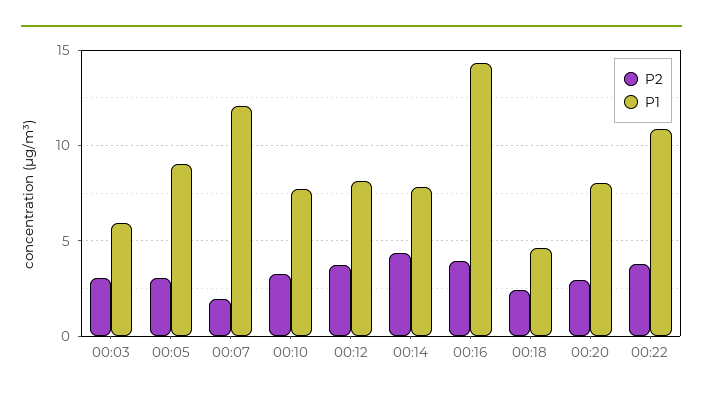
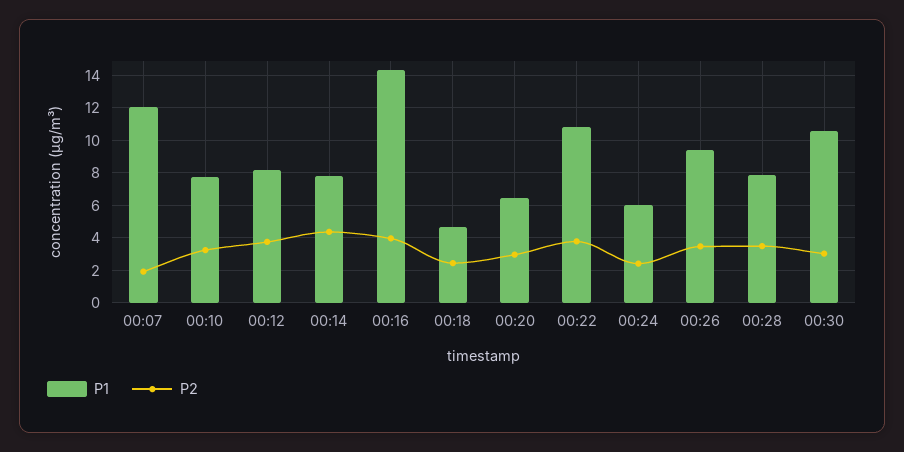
P2, 00:03: 3 -> none
P1, 00:03: 6 -> none
P2, 00:05: 3 -> none
P1, 00:05: 9 -> none
P1, 00:20: 8 -> 6.5
P1, 00:24: none -> 6
P2, 00:24: none -> 2.5
P1, 00:26: none -> 9.5
P2, 00:26: none -> 3.5
P1, 00:28: none -> 8
P2, 00:28: none -> 3.5
P1, 00:30: none -> 10.5
P2, 00:30: none -> 3

